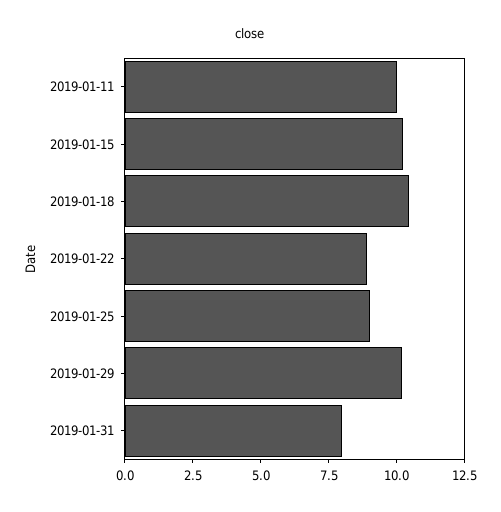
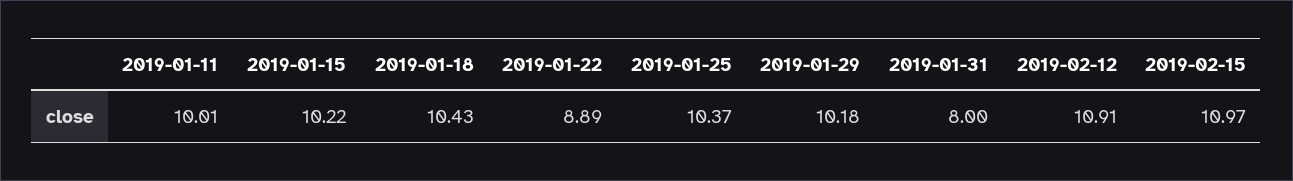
2019-01-25: 9 -> 10.37
2019-02-12: none -> 10.91
2019-02-15: none -> 10.97

